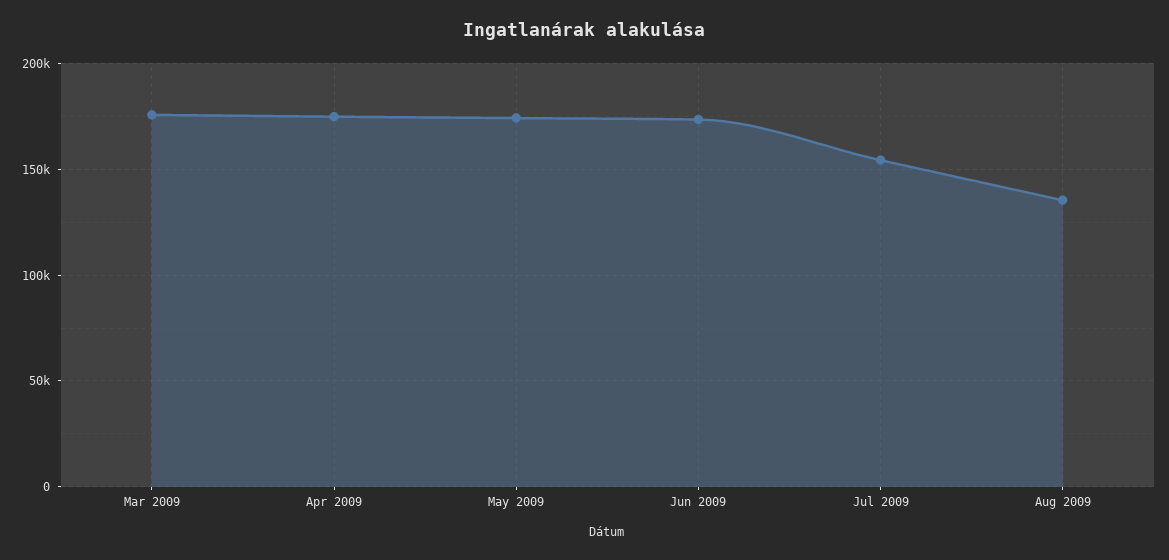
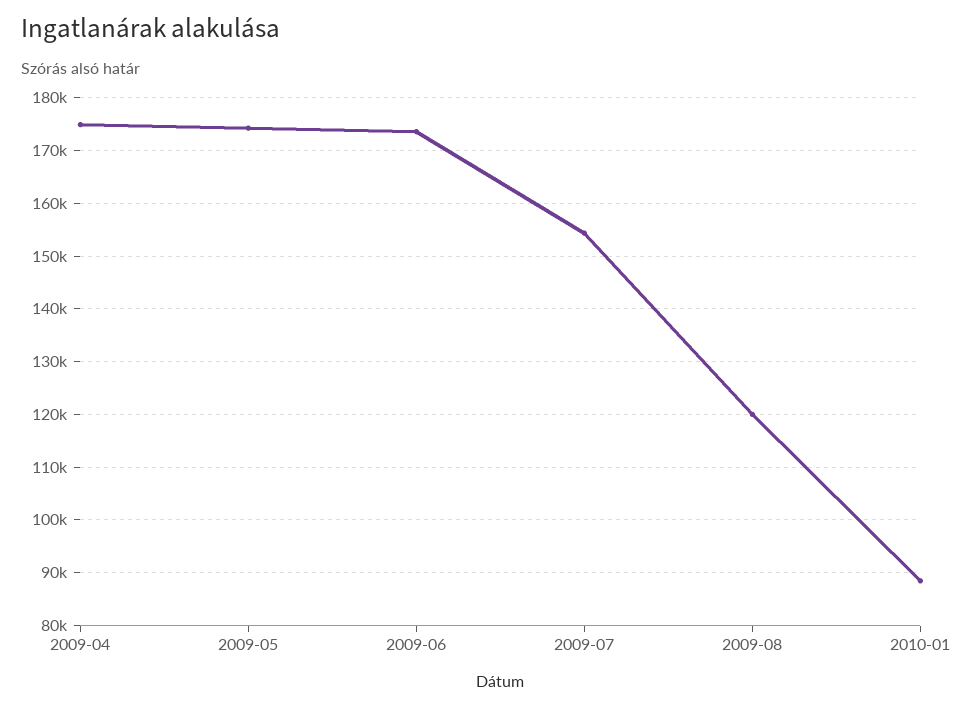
Mar 2009: 175000 -> none
Aug 2009: 135000 -> 120000
2010-01: none -> 88000

